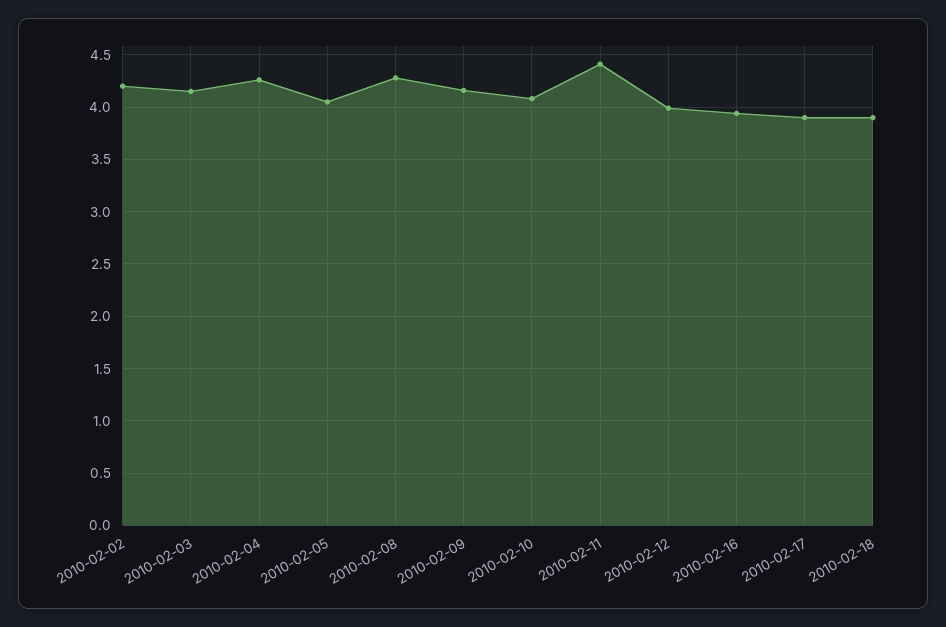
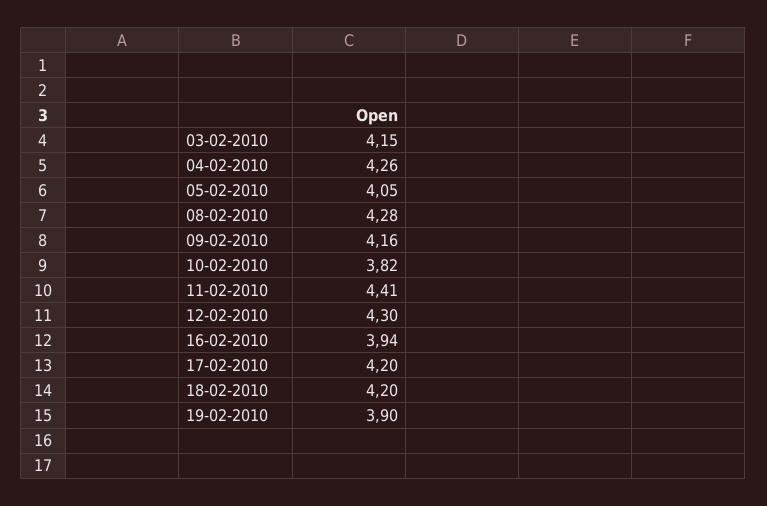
2010-02-02: 4.2 -> none
2010-02-10: 4.1 -> 3.82
2010-02-12: 4 -> 4.3
2010-02-17: 3.9 -> 4.2
2010-02-18: 3.9 -> 4.2
19-02-2010: none -> 3.9

